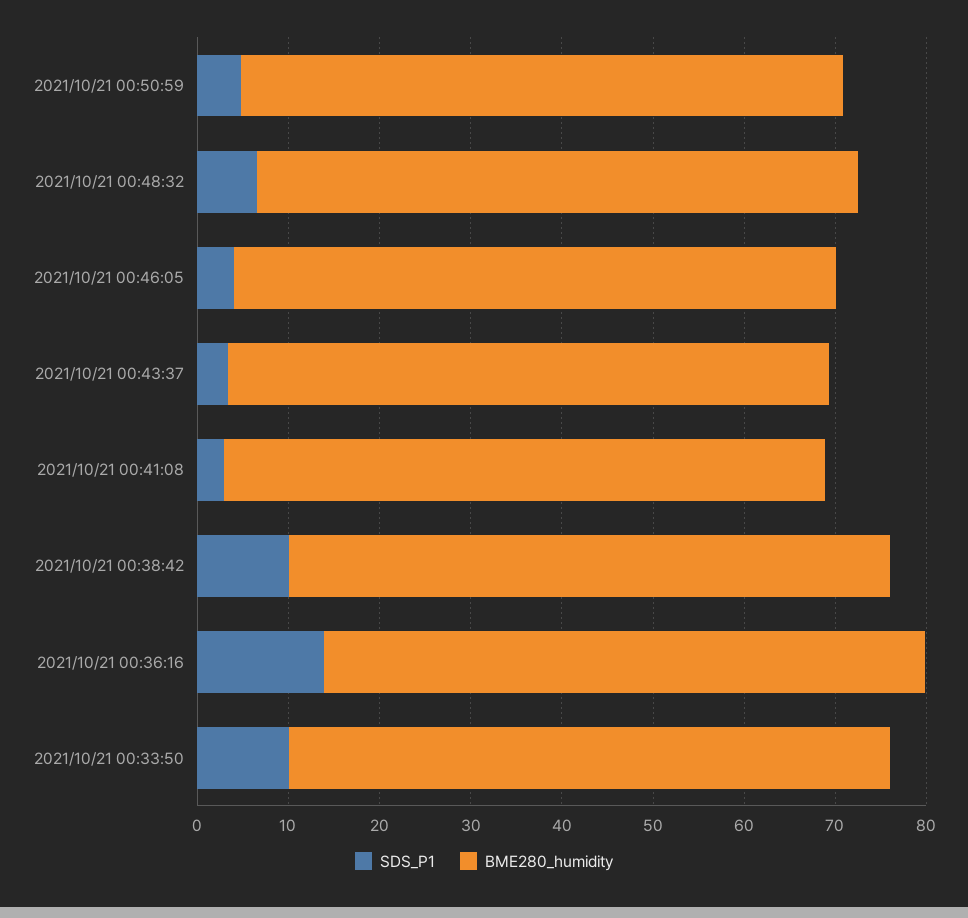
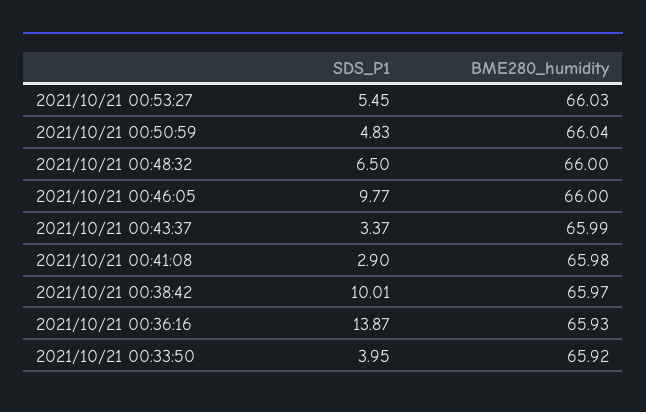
SDS_P1, 2021/10/21 00:46:05: 4 -> 9.77
SDS_P1, 2021/10/21 00:33:50: 10 -> 3.95
SDS_P1, 2021/10/21 00:53:27: none -> 5.45
BME280_humidity, 2021/10/21 00:53:27: none -> 66.03

